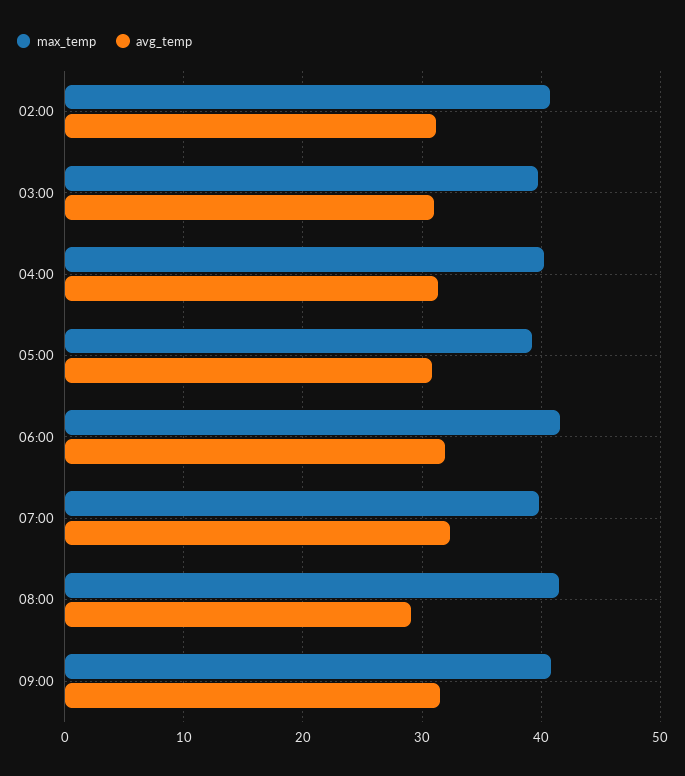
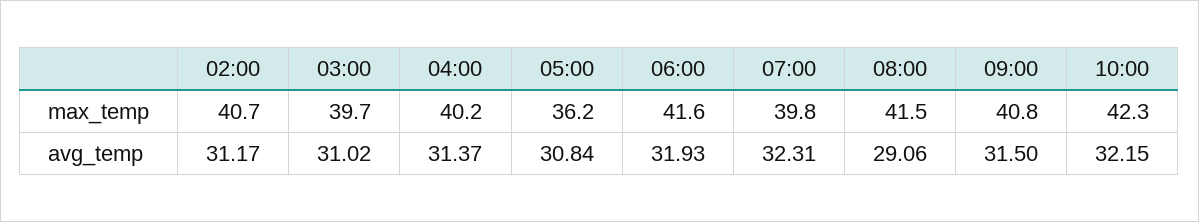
max_temp, 05:00: 39 -> 36.2
max_temp, 10:00: none -> 42.3
avg_temp, 10:00: none -> 32.15

